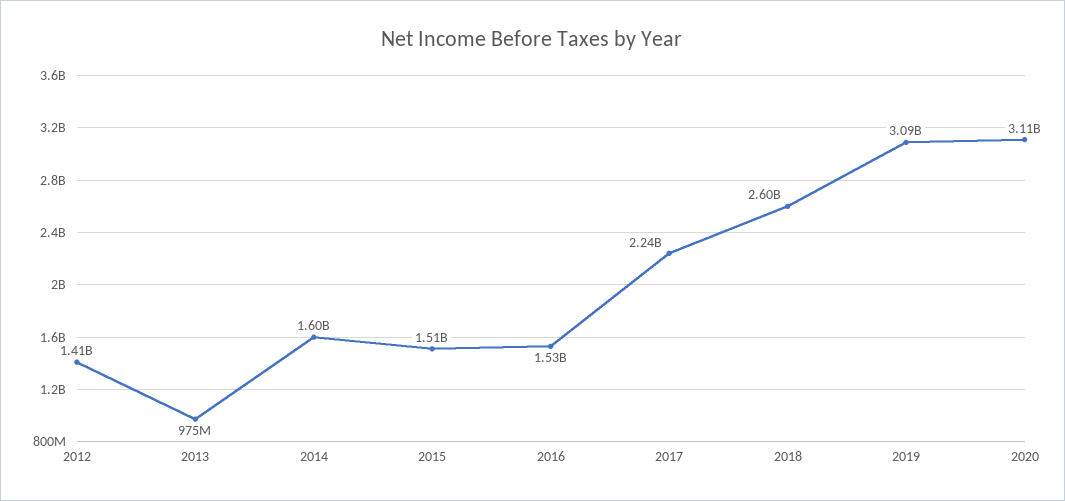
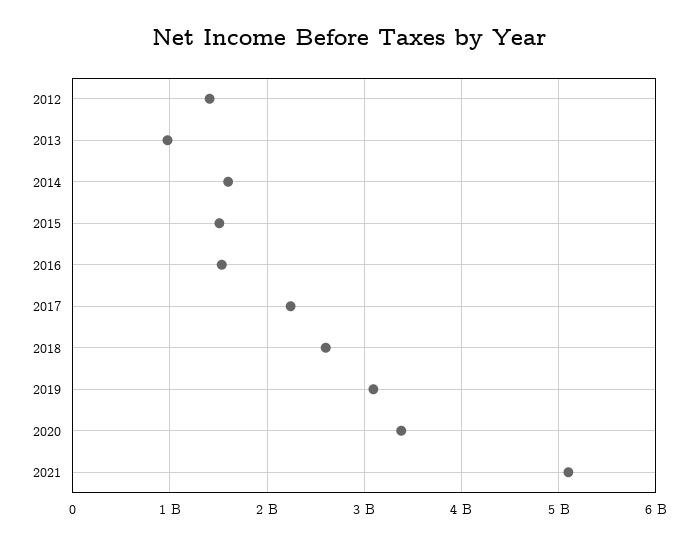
2020: 3110000000 -> 3400000000
2021: none -> 5100000000

